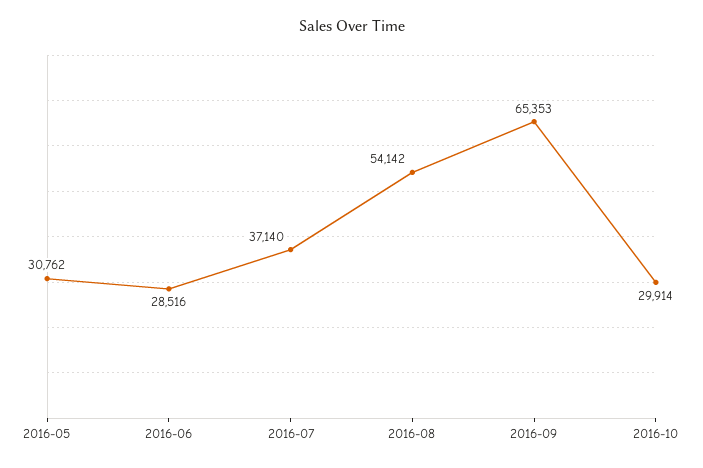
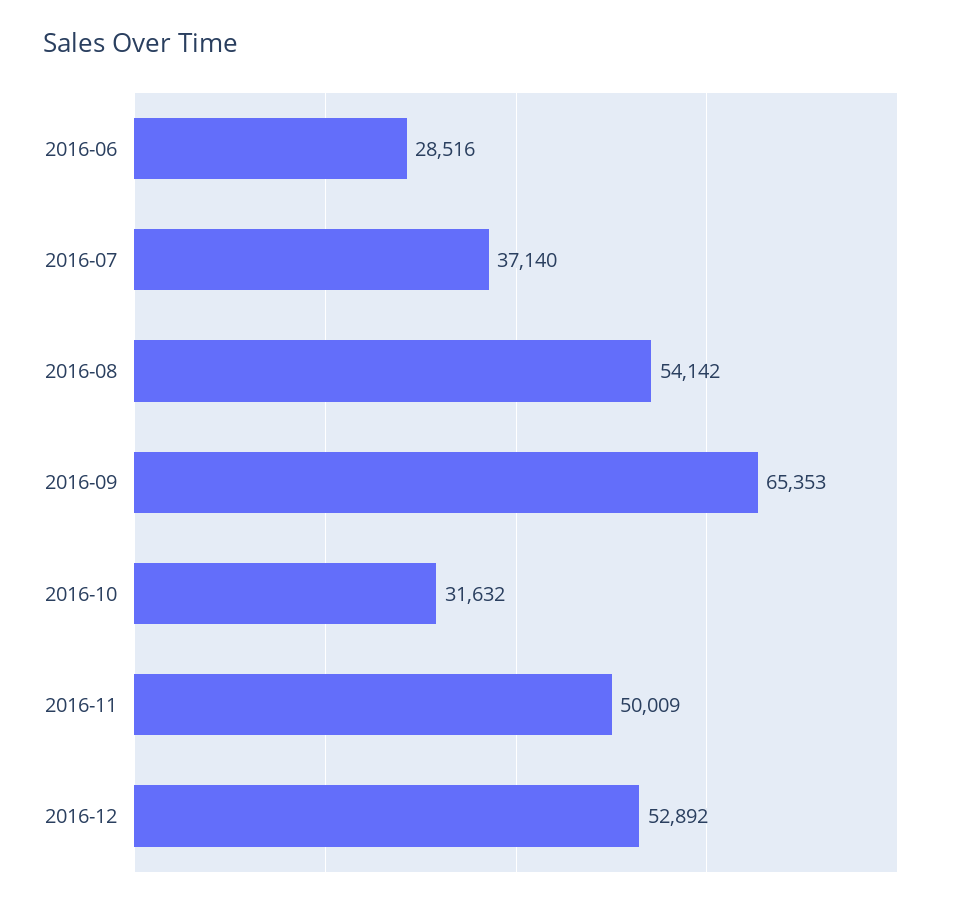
2016-05: 30762 -> none
2016-10: 29914 -> 31632
2016-11: none -> 50009
2016-12: none -> 52892

